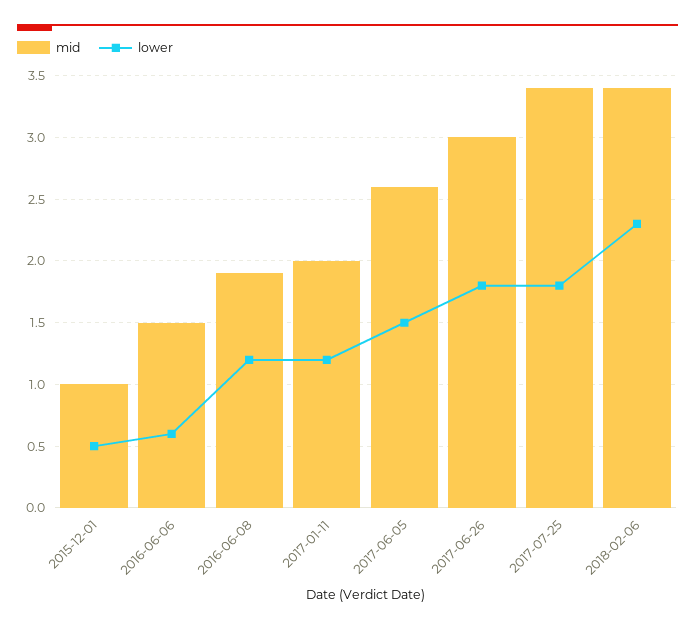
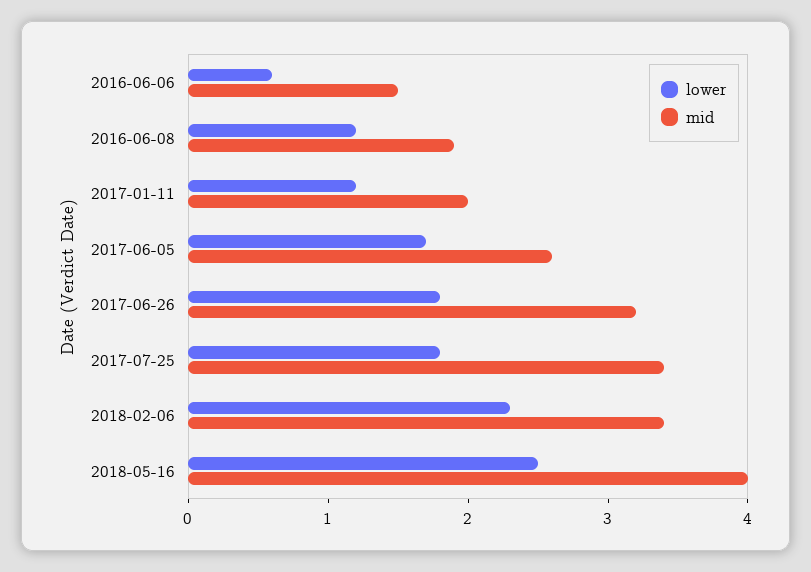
mid, 2015-12-01: 1 -> none
lower, 2015-12-01: 0.5 -> none
lower, 2017-06-05: 1.5 -> 1.7
mid, 2017-06-26: 3 -> 3.2
lower, 2018-05-16: none -> 2.5
mid, 2018-05-16: none -> 4

